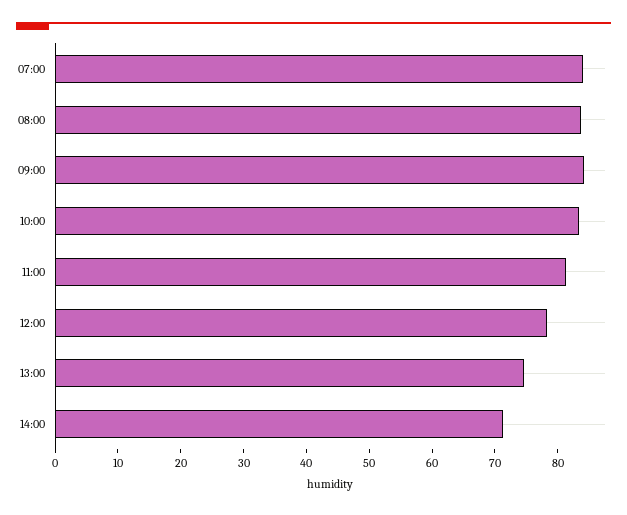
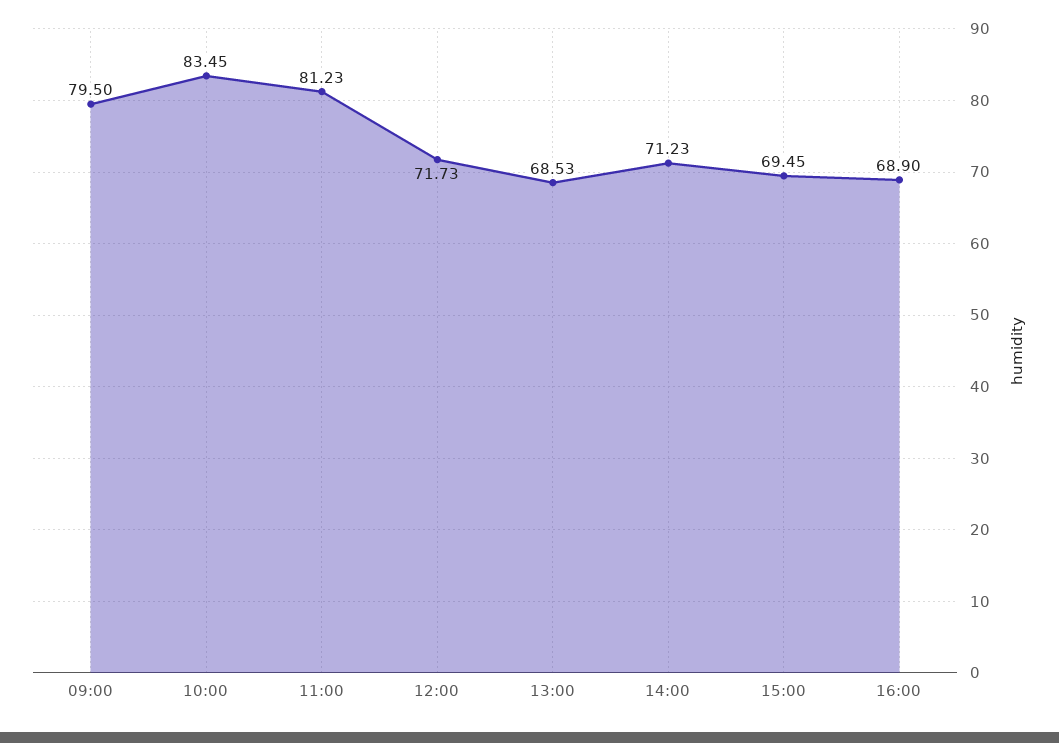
07:00: 84 -> none
08:00: 84 -> none
09:00: 84 -> 79.5
12:00: 78 -> 71.73
13:00: 74 -> 68.53
15:00: none -> 69.45
16:00: none -> 68.9

